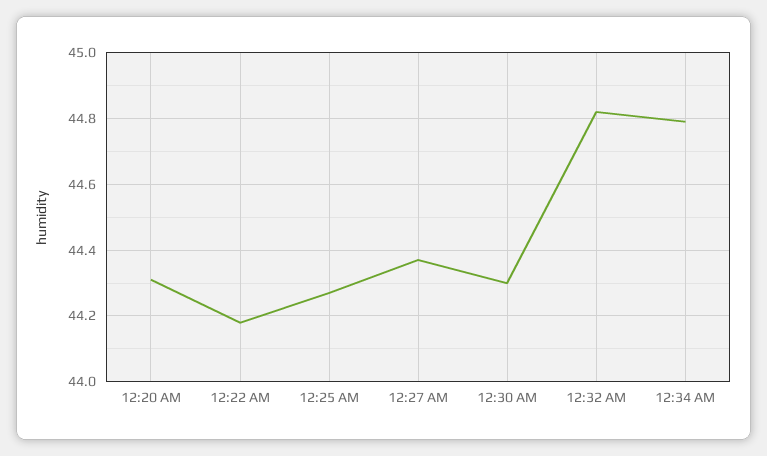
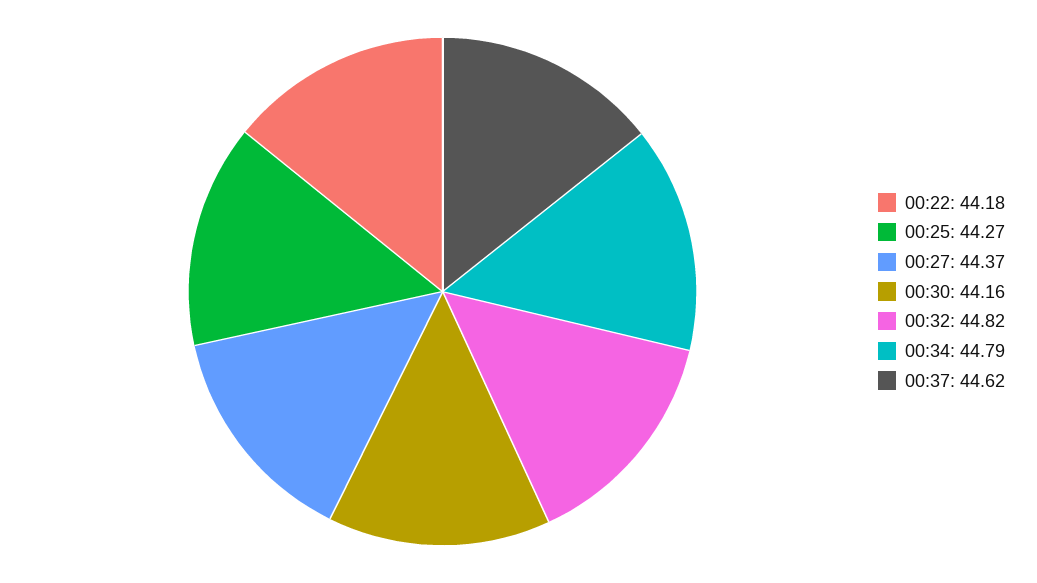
12:20 AM: 44.3 -> none
12:30 AM: 44.3 -> 44.16
00:37: none -> 44.62

